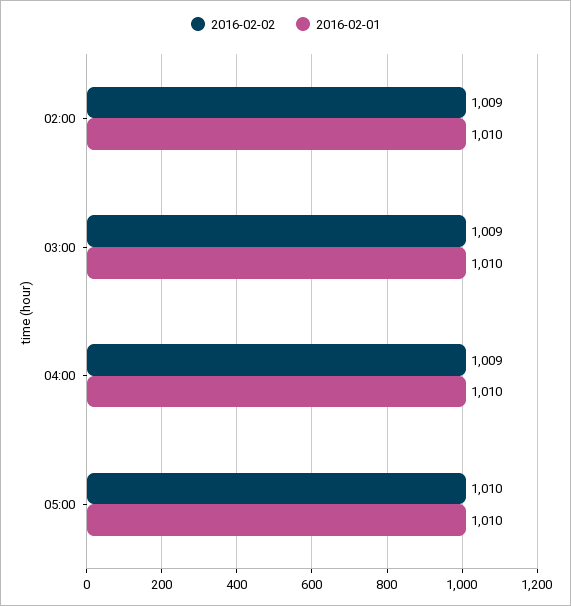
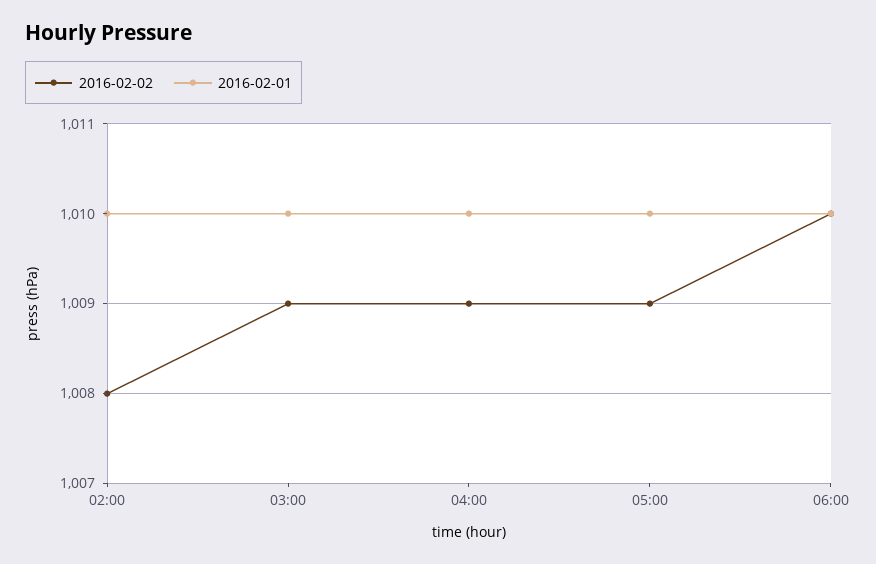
2016-02-02, 02:00: 1009 -> 1008
2016-02-02, 05:00: 1010 -> 1009
2016-02-02, 06:00: none -> 1010
2016-02-01, 06:00: none -> 1010

